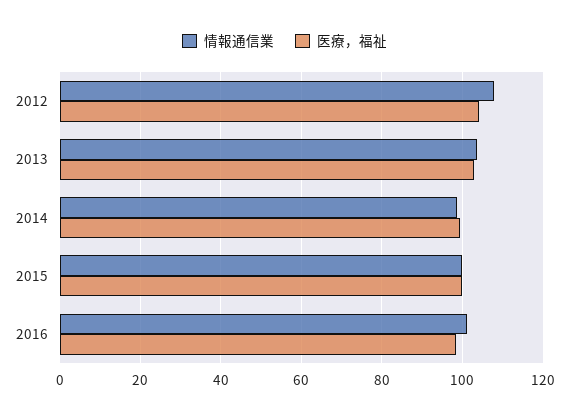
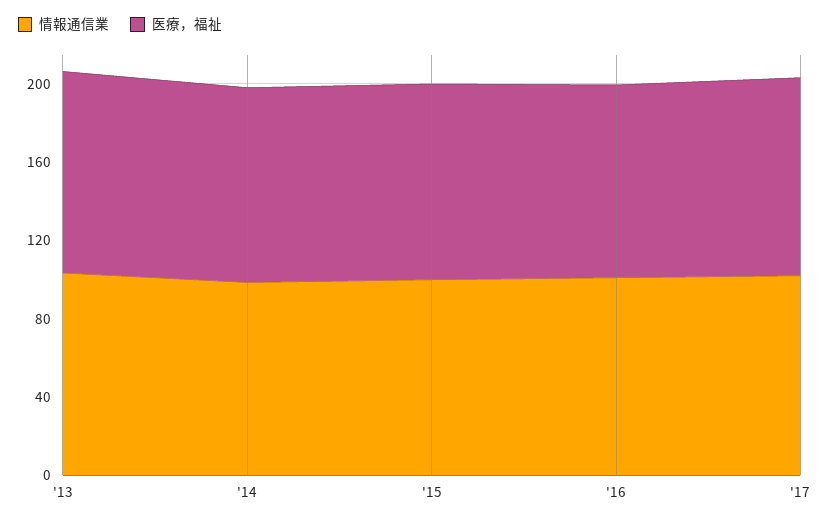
情報通信業, 2012: 108 -> none
医療，福祉, 2012: 104 -> none
情報通信業, '17: none -> 100
医療，福祉, '17: none -> 100

